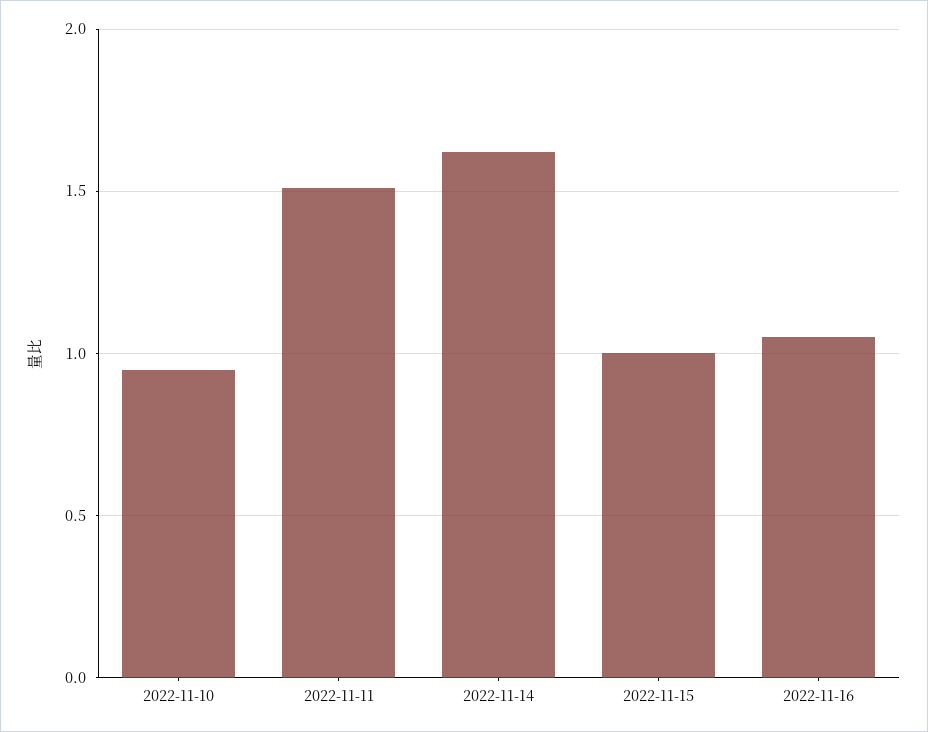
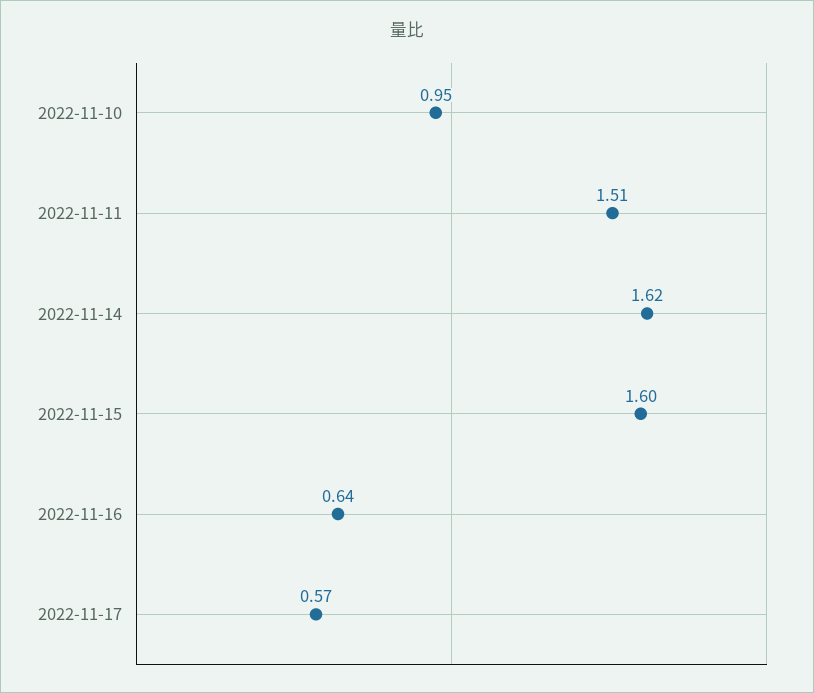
2022-11-15: 1 -> 1.6
2022-11-16: 1.05 -> 0.64
2022-11-17: none -> 0.57

